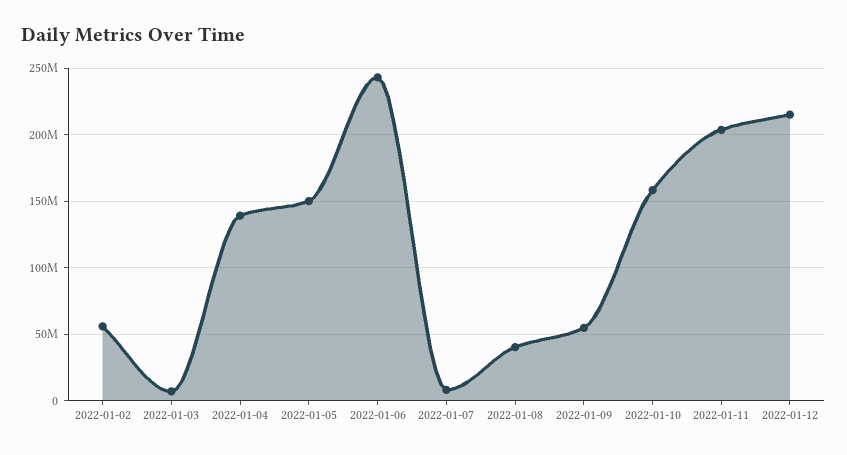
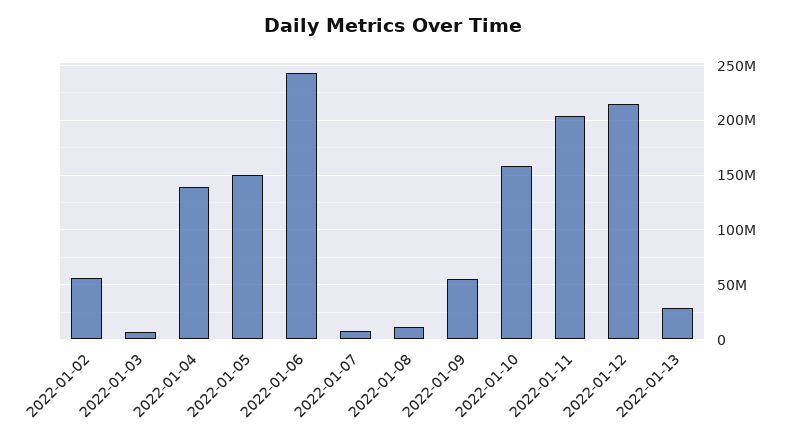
2022-01-08: 40000000 -> 10000000
2022-01-13: none -> 30000000

